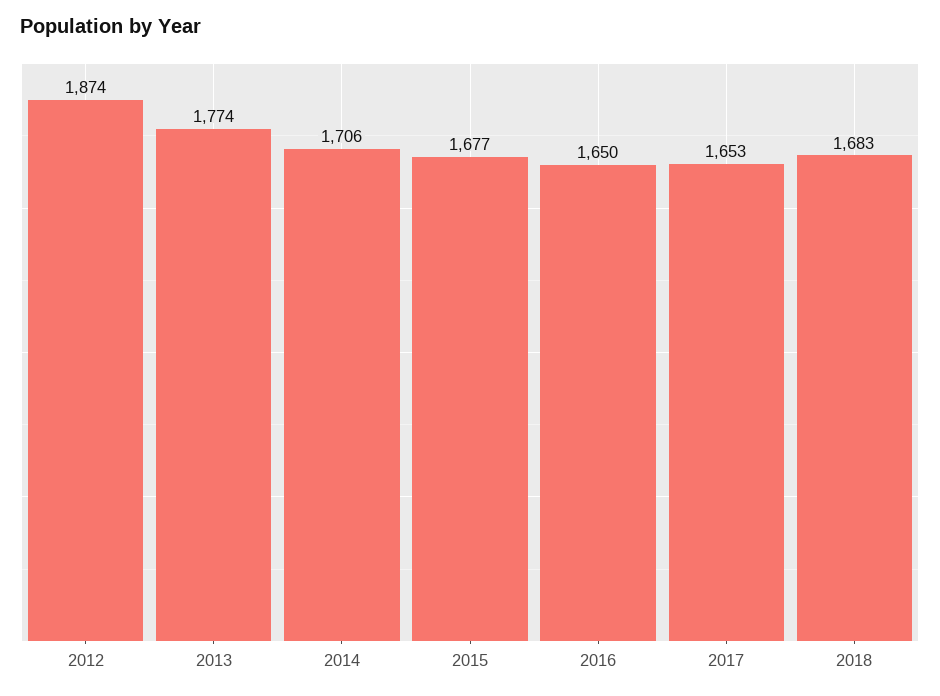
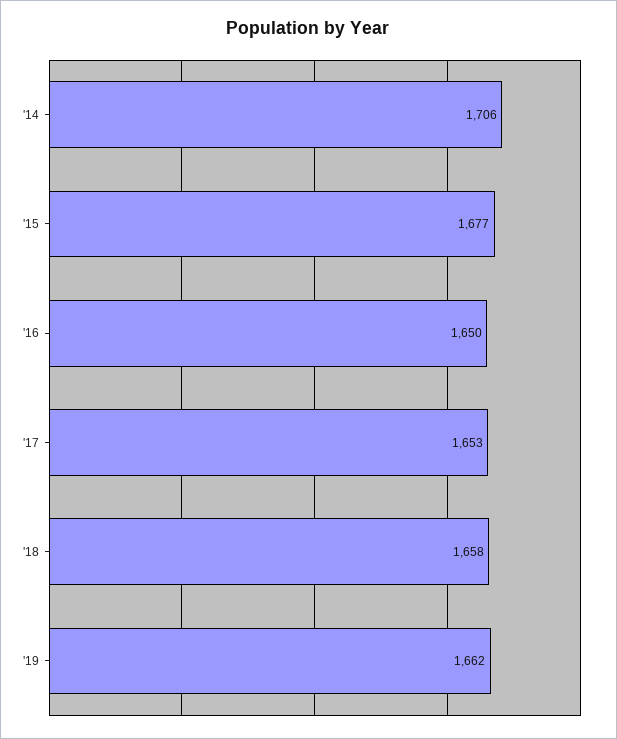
2012: 1874 -> none
2013: 1774 -> none
2018: 1683 -> 1658
'19: none -> 1662

